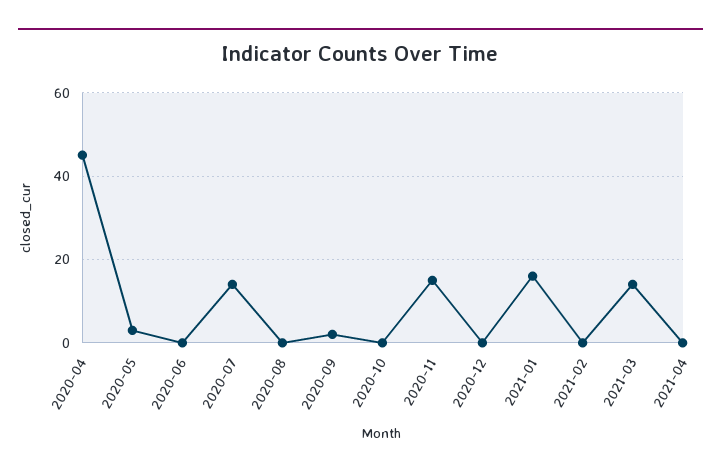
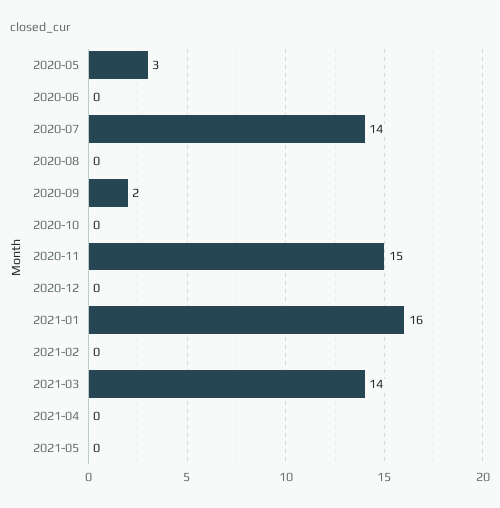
2020-04: 45 -> none
2021-05: none -> 0

